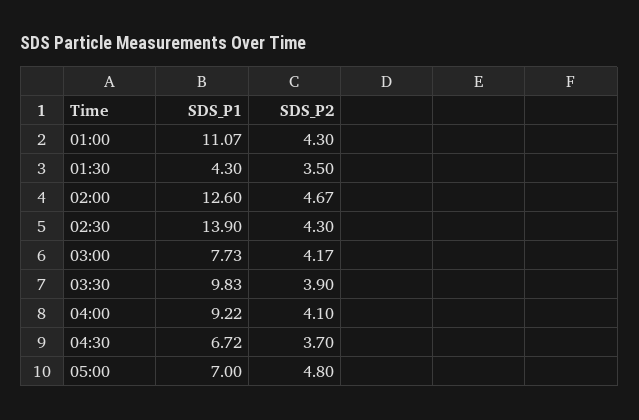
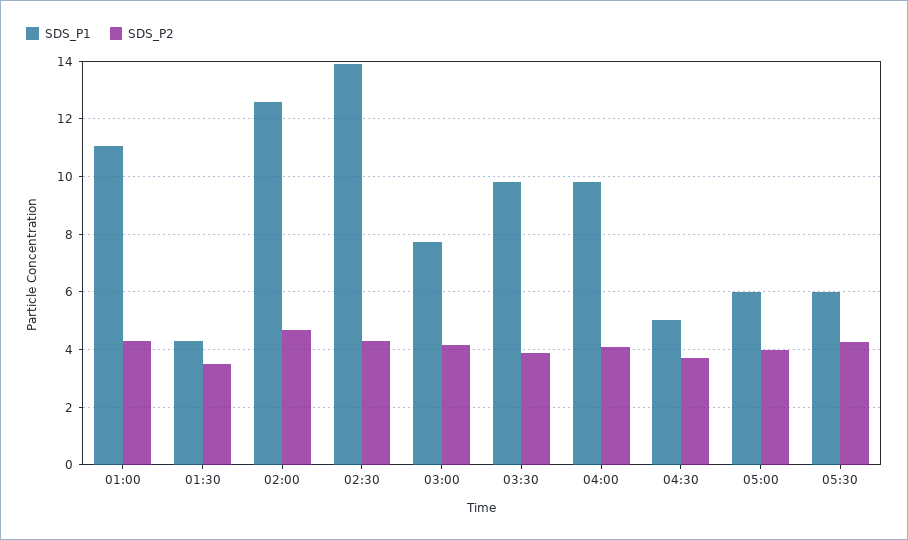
SDS_P1, 04:00: 9.22 -> 9.75
SDS_P1, 04:30: 6.72 -> 5
SDS_P1, 05:00: 7 -> 6
SDS_P2, 05:00: 4.8 -> 4
SDS_P1, 05:30: none -> 6
SDS_P2, 05:30: none -> 4.25

